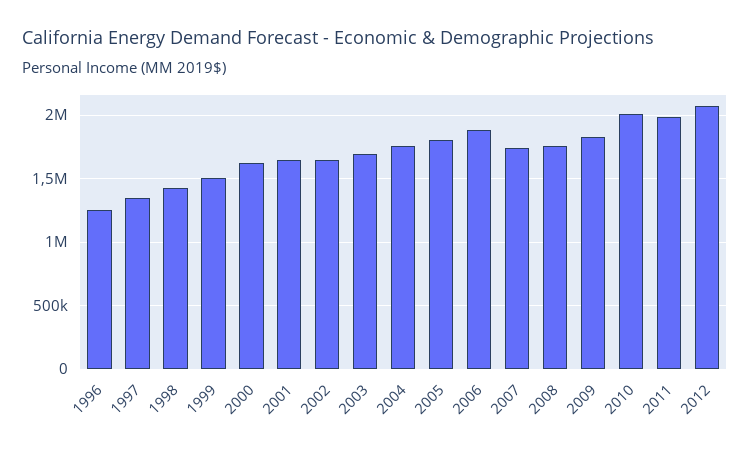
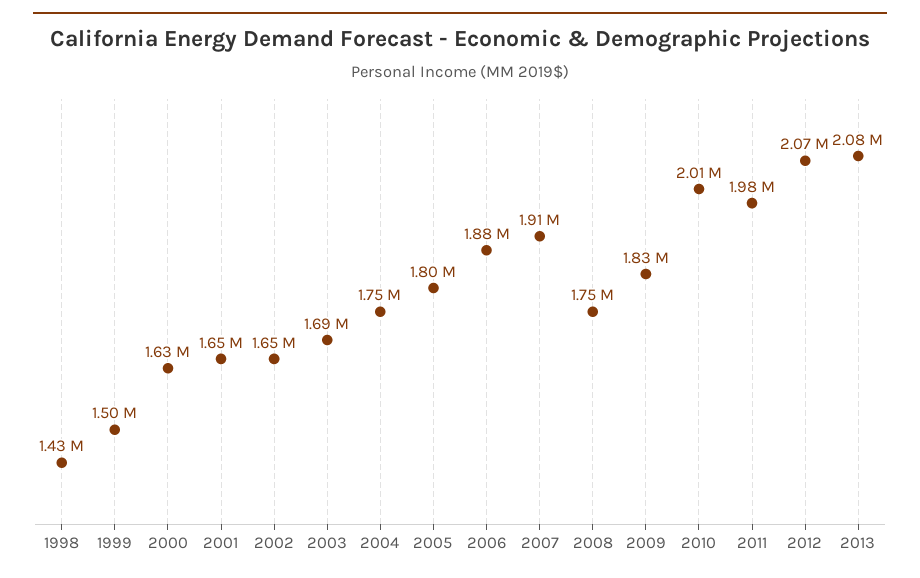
1996: 1250000 -> none
1997: 1350000 -> none
2007: 1750000 -> 1910000
2013: none -> 2080000

